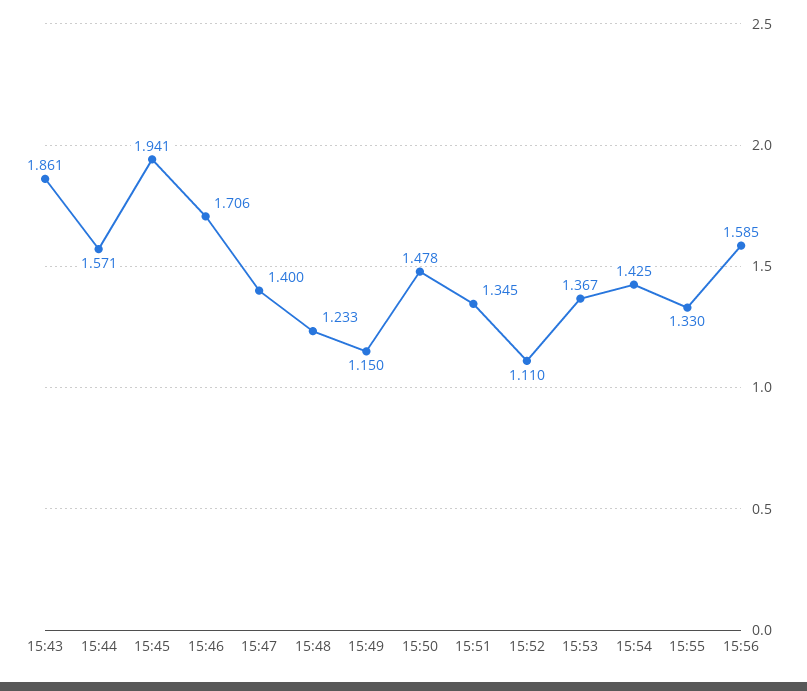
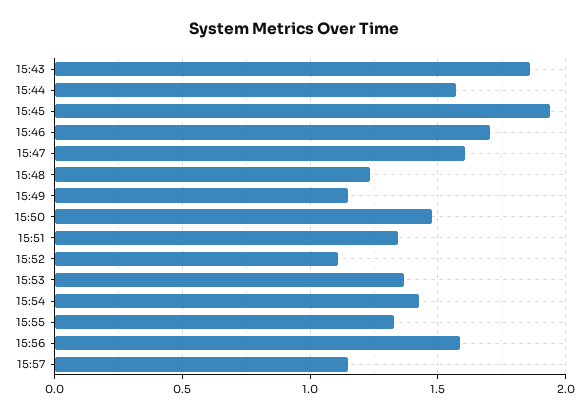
15:47: 1.4 -> 1.6
15:57: none -> 1.15

